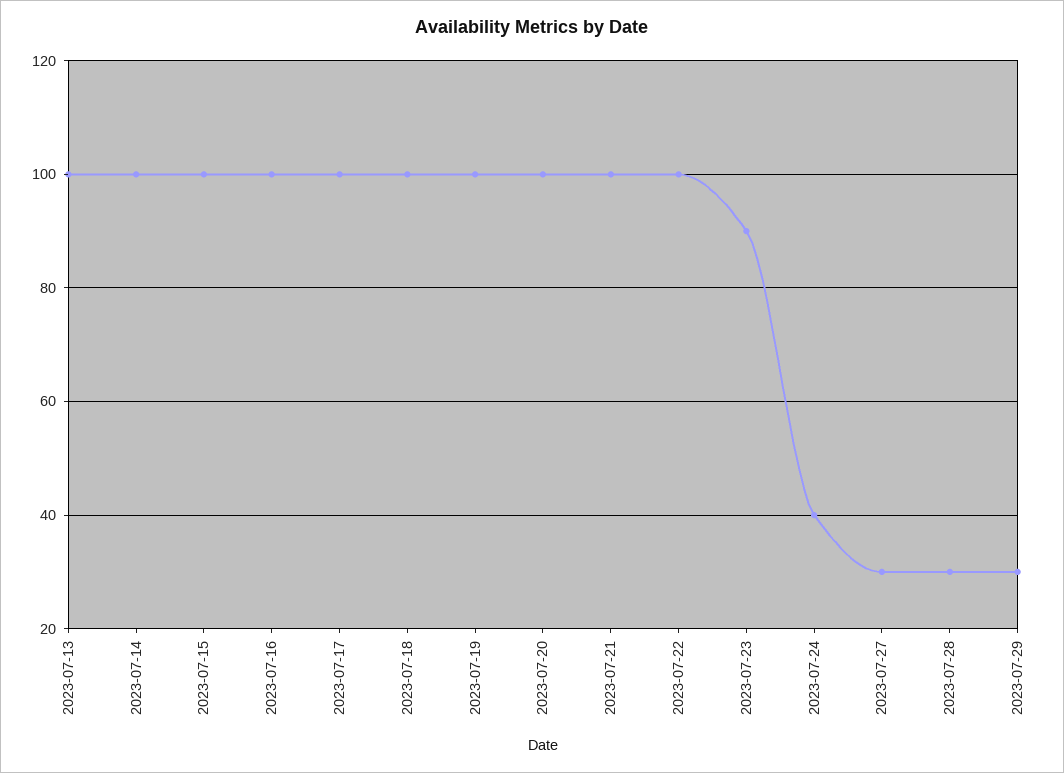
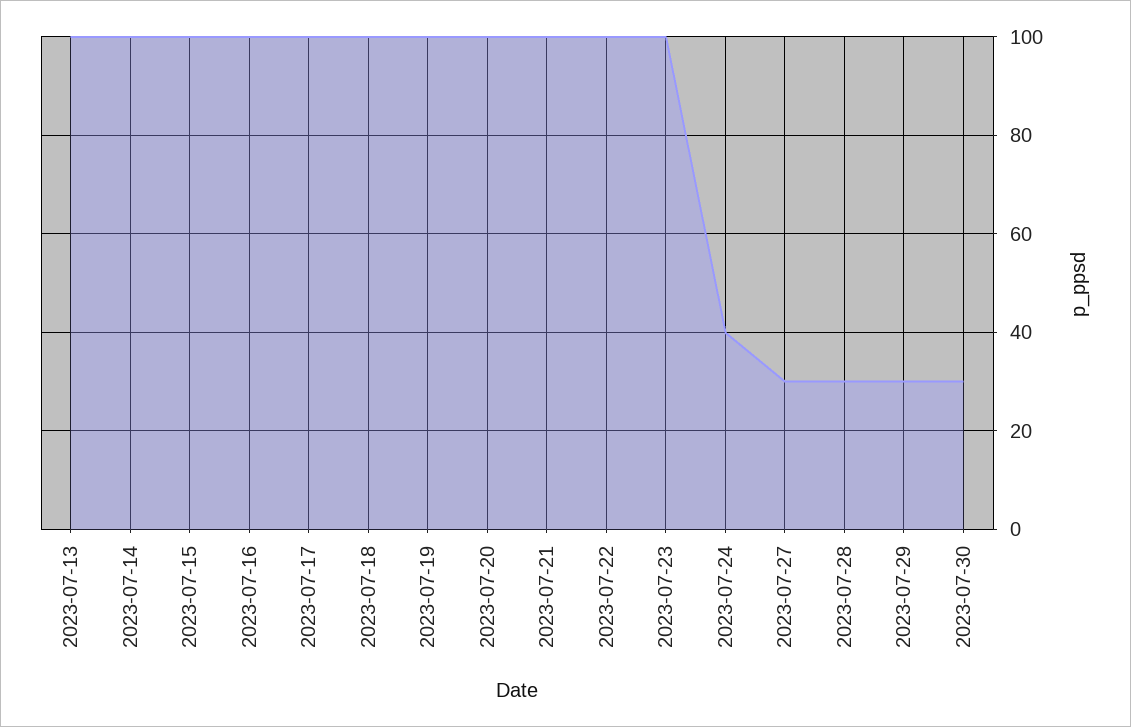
2023-07-23: 90 -> 100
2023-07-30: none -> 30

